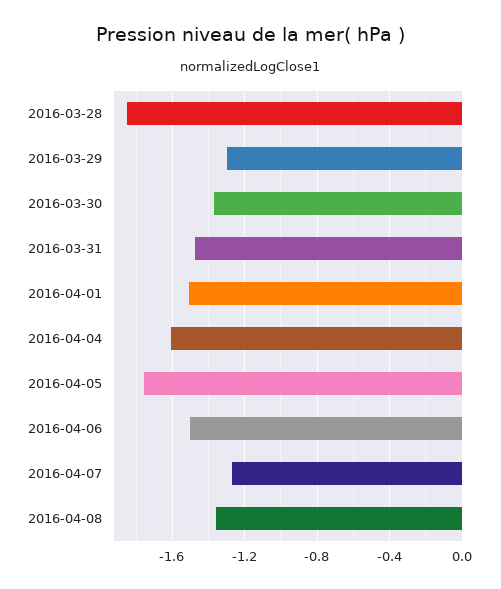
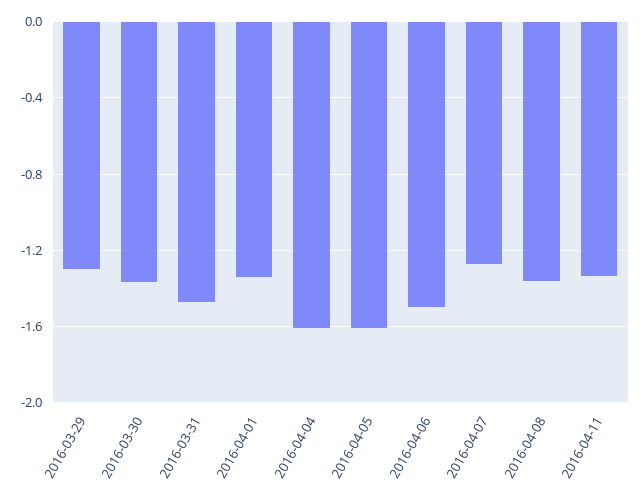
2016-03-28: -1.85 -> none
2016-04-01: -1.5 -> -1.35
2016-04-05: -1.75 -> -1.6
2016-04-11: none -> -1.35

